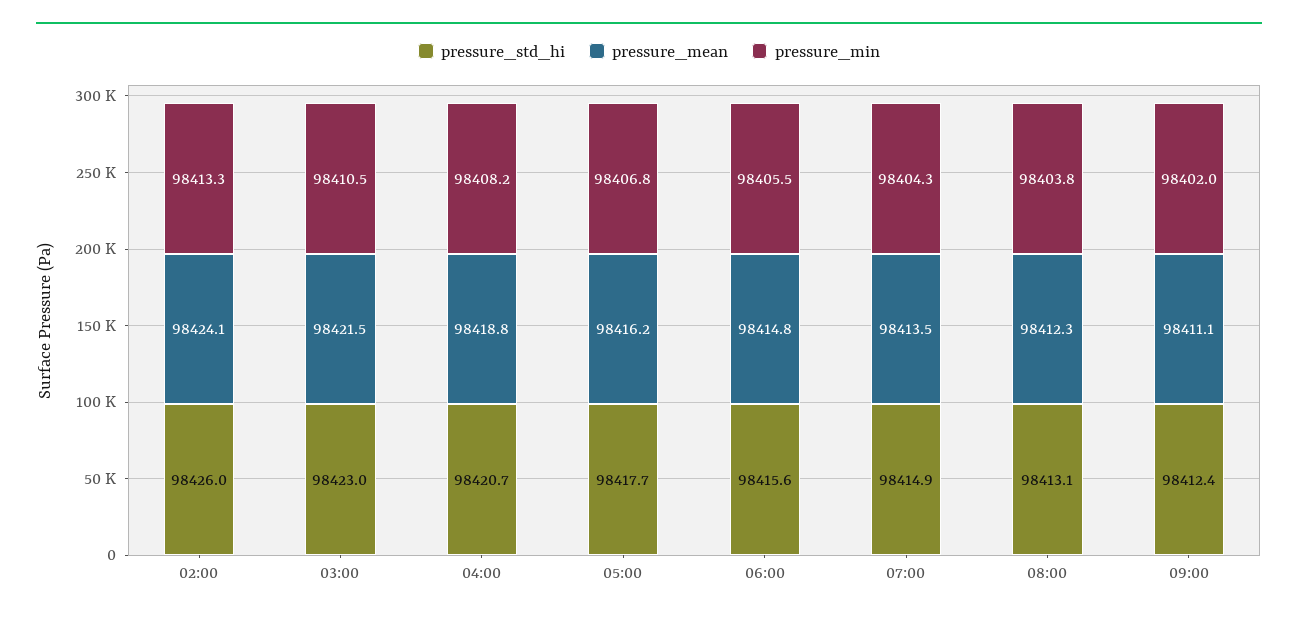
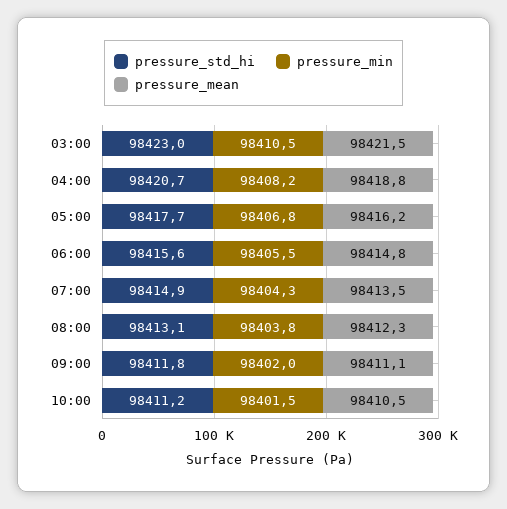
pressure_std_hi, 02:00: 98426 -> none
pressure_mean, 02:00: 98424.1 -> none
pressure_min, 02:00: 98413.3 -> none
pressure_std_hi, 09:00: 98412.4 -> 98411.8
pressure_std_hi, 10:00: none -> 98411.2
pressure_min, 10:00: none -> 98401.5
pressure_mean, 10:00: none -> 98410.5

